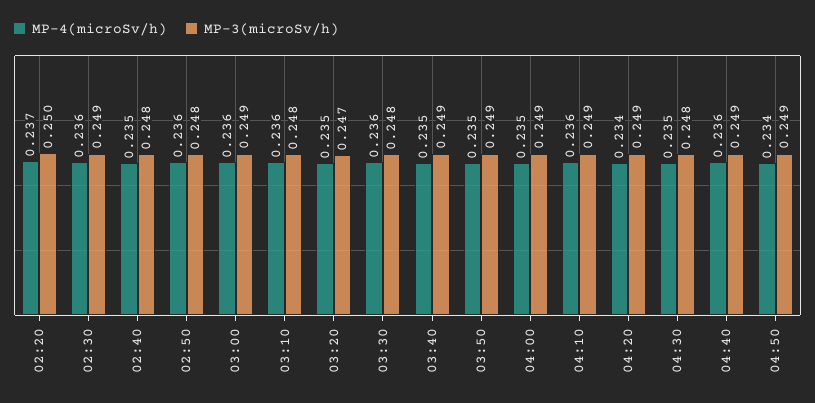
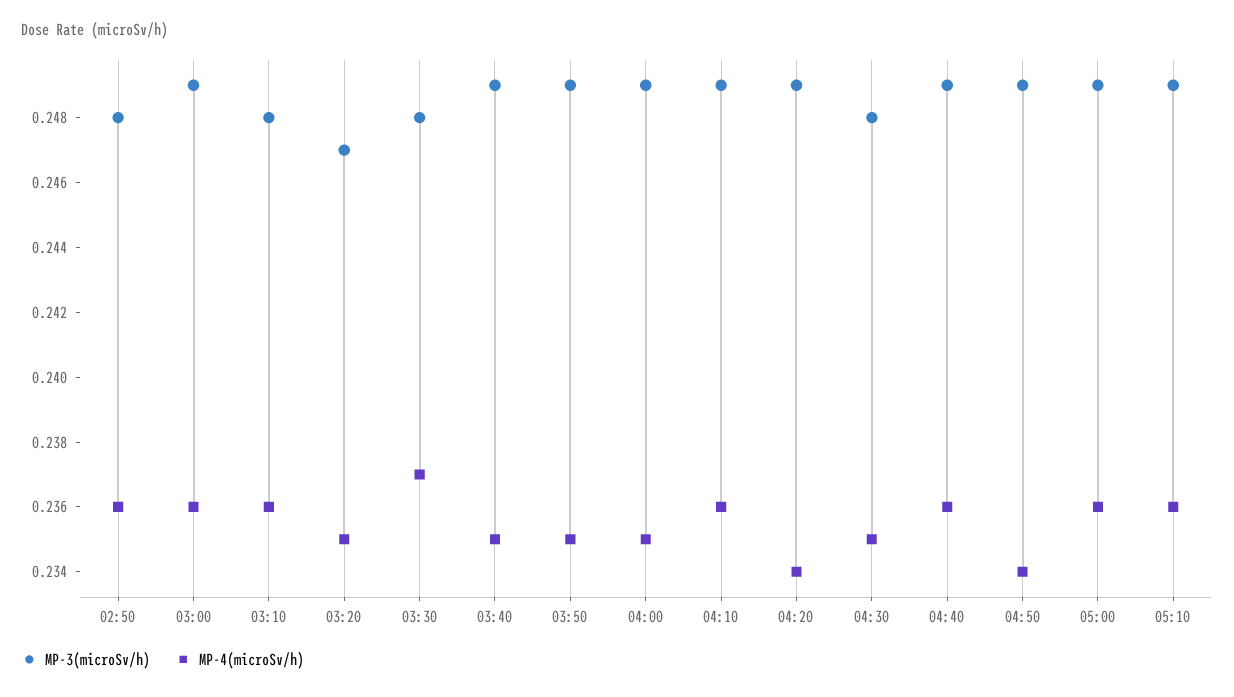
MP-4(microSv/h), 02:20: 0.237 -> none
MP-3(microSv/h), 02:20: 0.25 -> none
MP-4(microSv/h), 02:30: 0.236 -> none
MP-3(microSv/h), 02:30: 0.249 -> none
MP-4(microSv/h), 02:40: 0.235 -> none
MP-3(microSv/h), 02:40: 0.248 -> none
MP-4(microSv/h), 03:30: 0.236 -> 0.237
MP-3(microSv/h), 05:00: none -> 0.249
MP-4(microSv/h), 05:00: none -> 0.236
MP-3(microSv/h), 05:10: none -> 0.249
MP-4(microSv/h), 05:10: none -> 0.236

